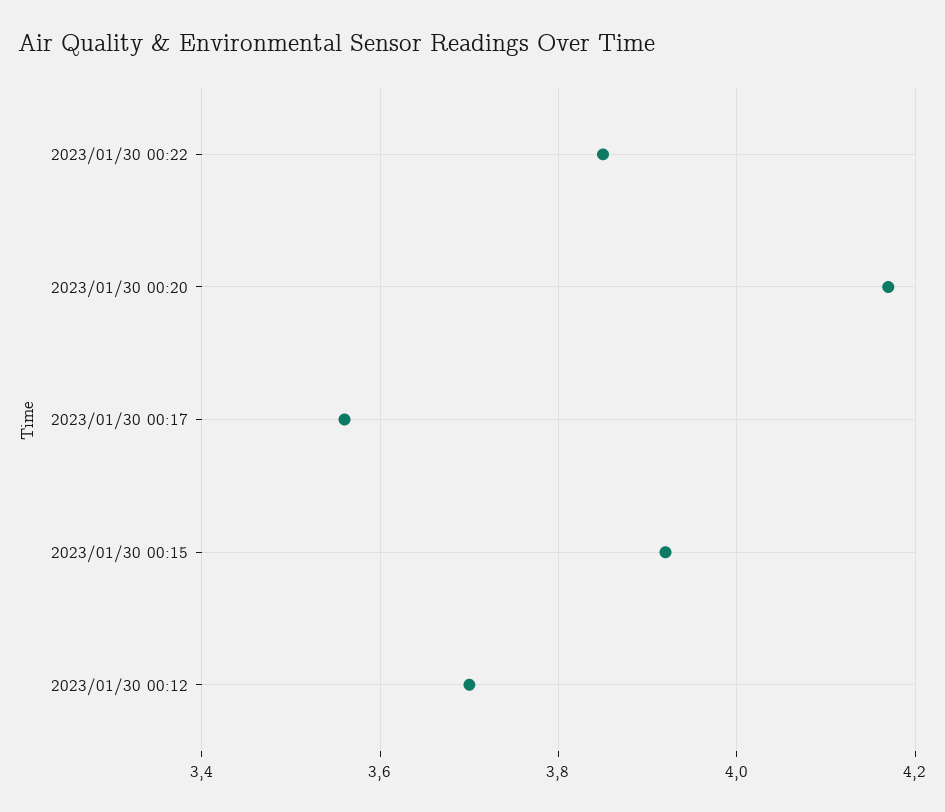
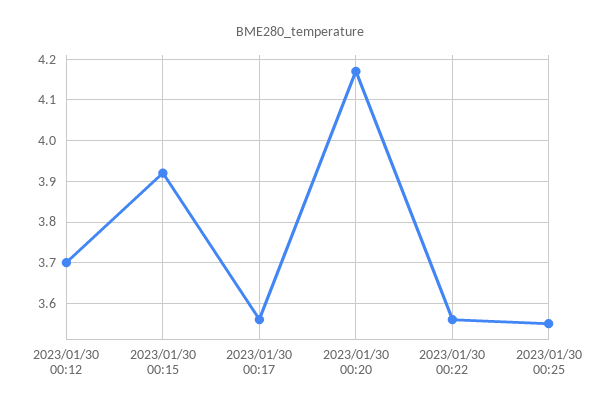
2023/01/30 00:22: 3.85 -> 3.55
2023/01/30 00:25: none -> 3.55

